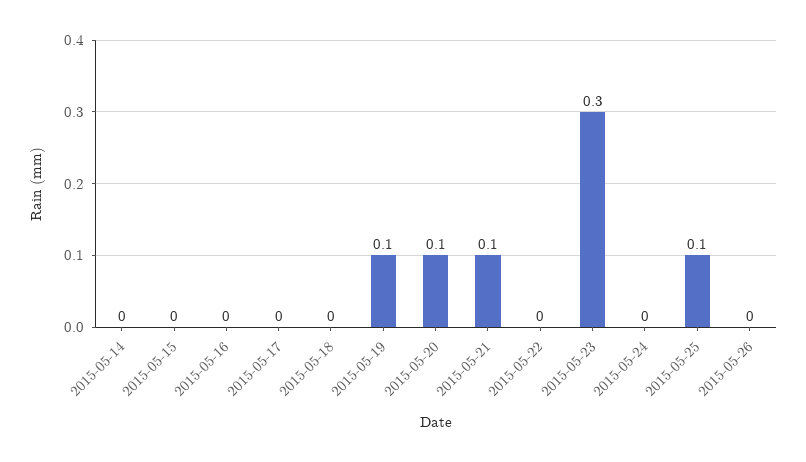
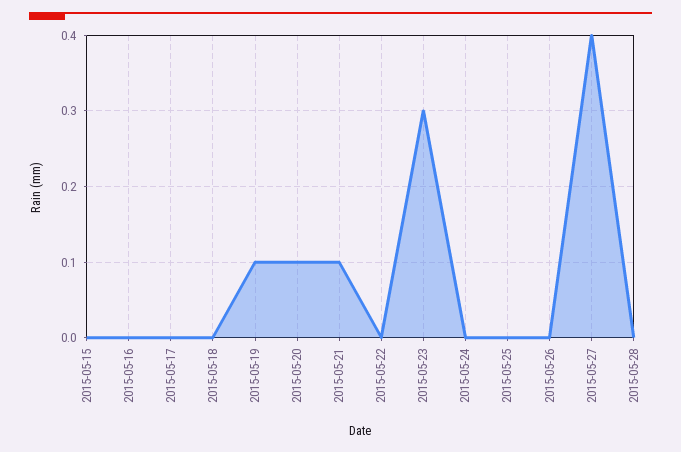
2015-05-14: 0 -> none
2015-05-25: 0.1 -> 0
2015-05-27: none -> 0.4
2015-05-28: none -> 0

